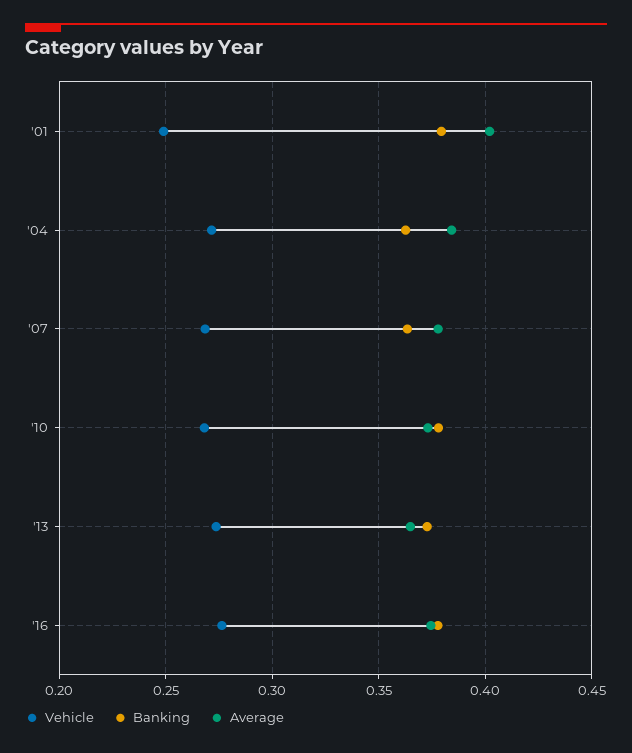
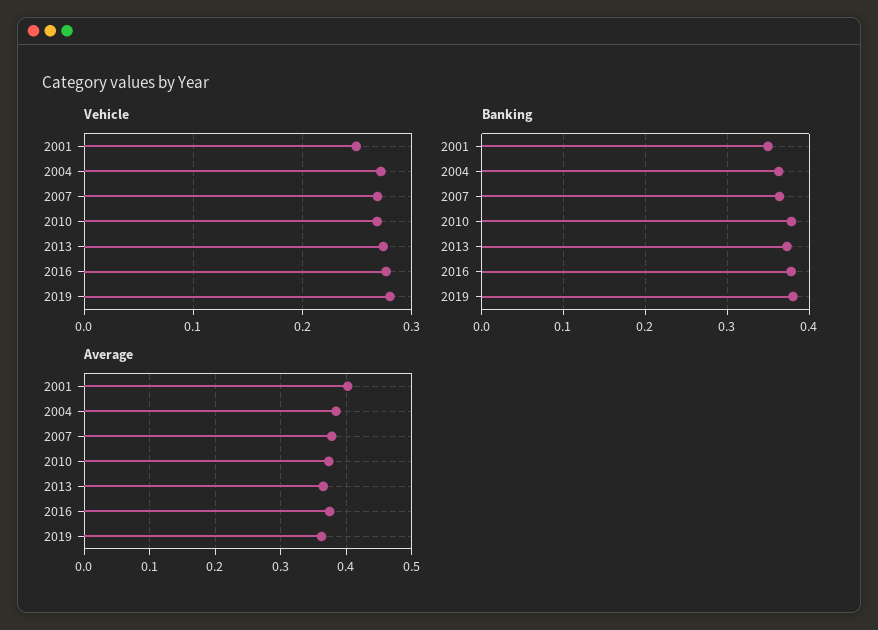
Banking, '01: 0.38 -> 0.35
Vehicle, 2019: none -> 0.28
Banking, 2019: none -> 0.38
Average, 2019: none -> 0.36

